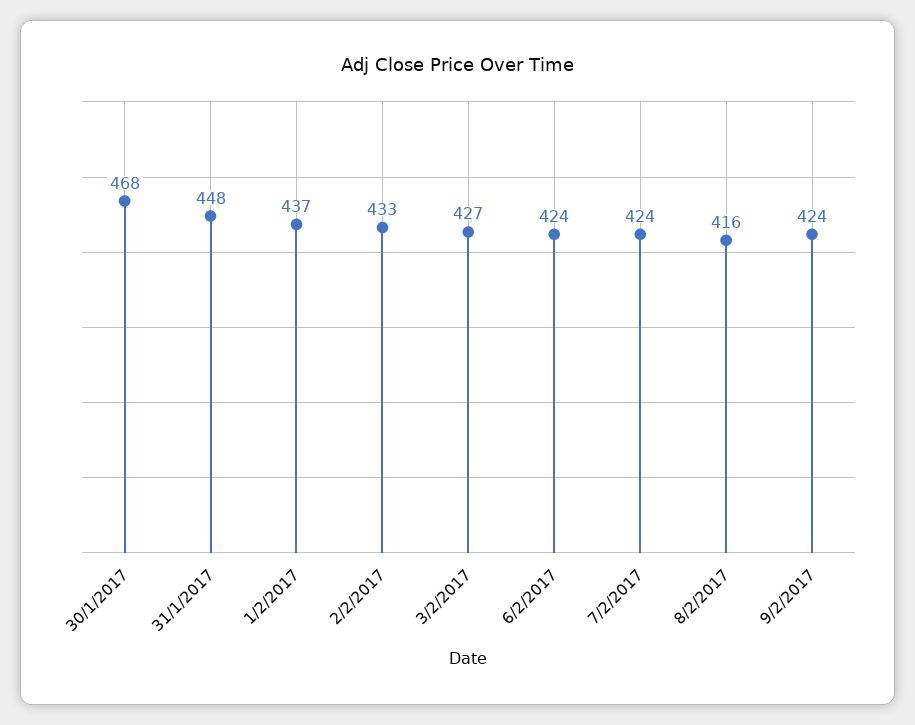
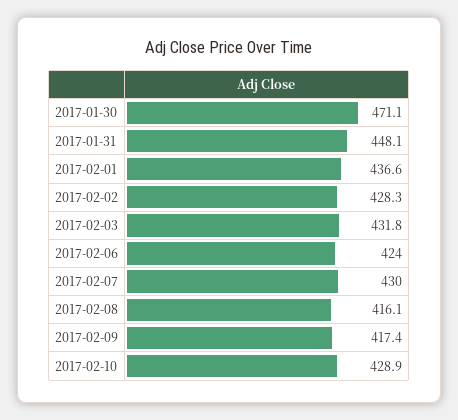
30/1/2017: 468 -> 471.1
2/2/2017: 433 -> 428.3
3/2/2017: 427 -> 431.8
7/2/2017: 424 -> 430
9/2/2017: 424 -> 417.4
2017-02-10: none -> 428.9

